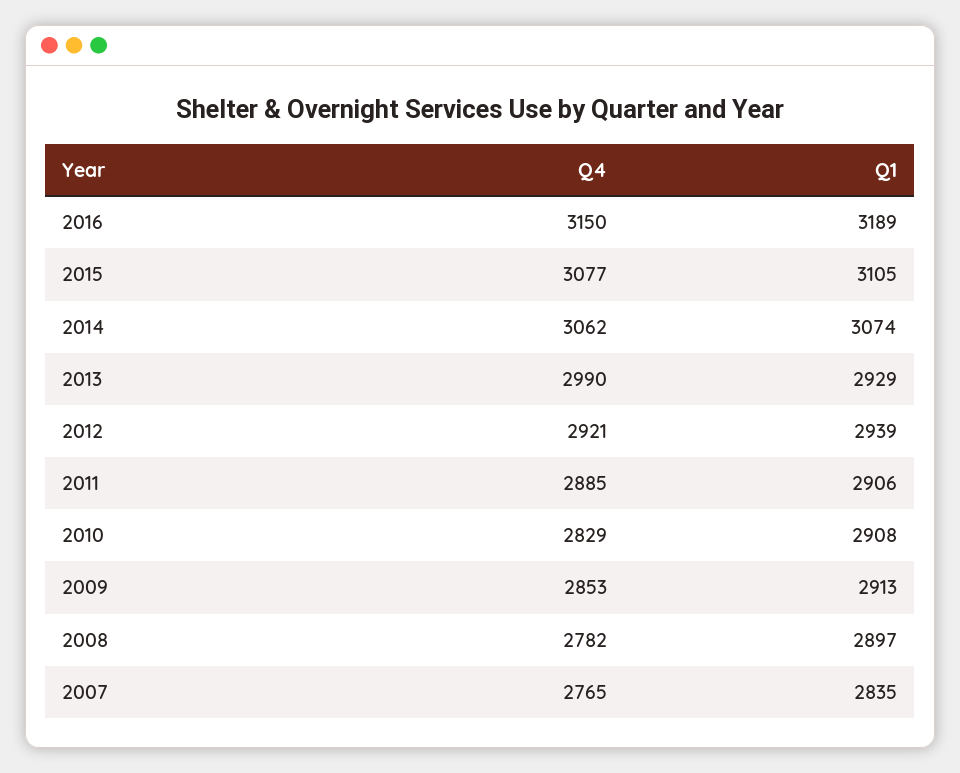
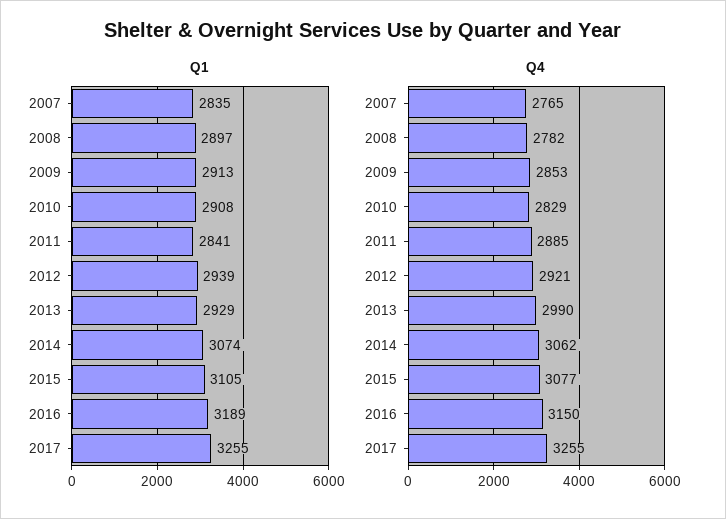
Q1, 2011: 2906 -> 2841
Q1, 2017: none -> 3255
Q4, 2017: none -> 3255

